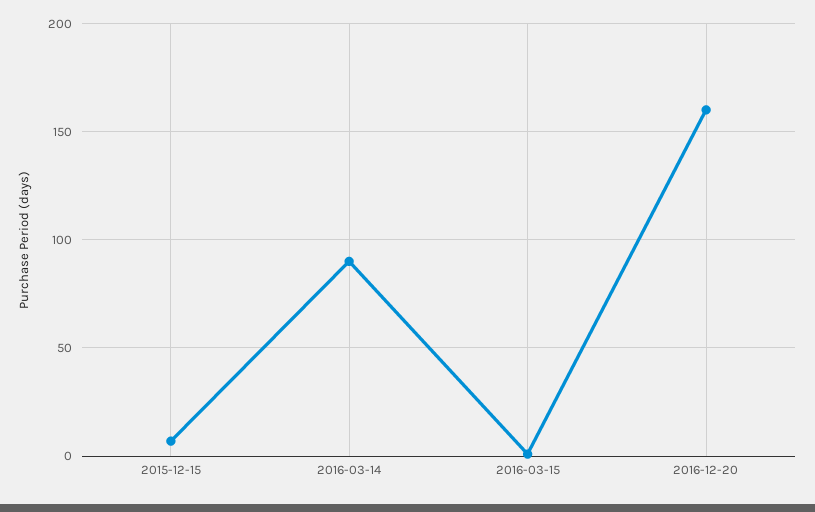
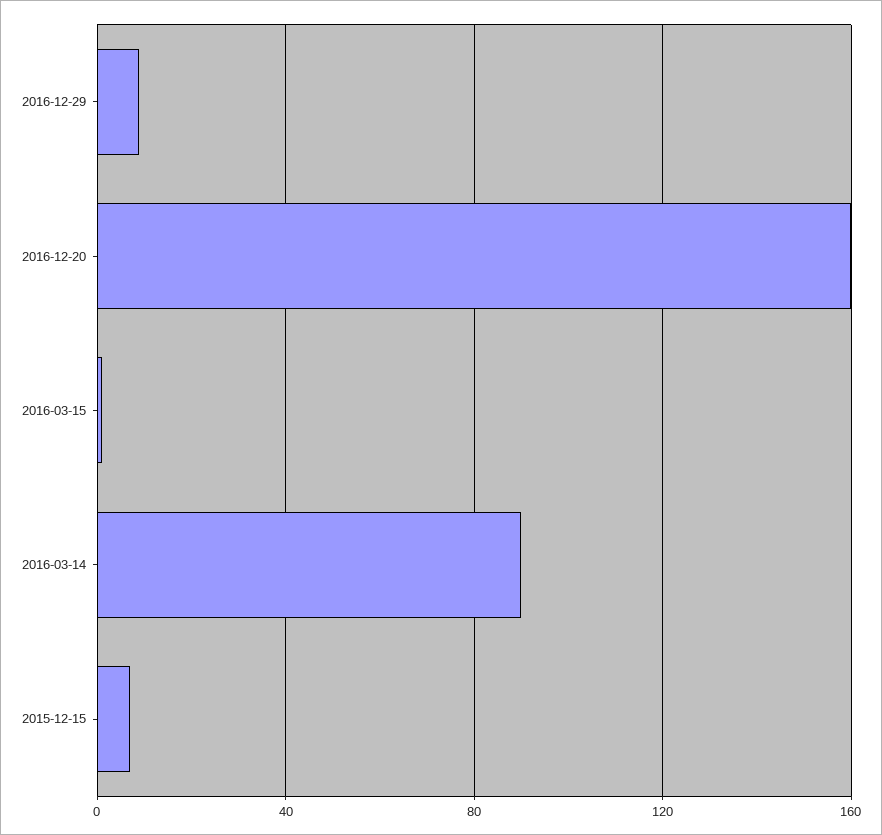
2016-12-29: none -> 10

